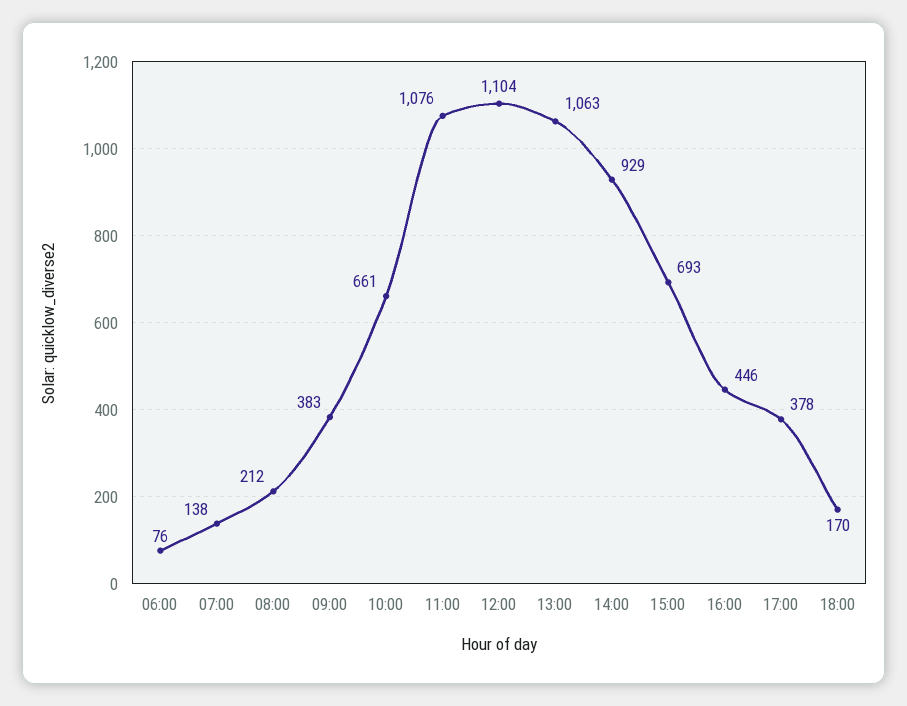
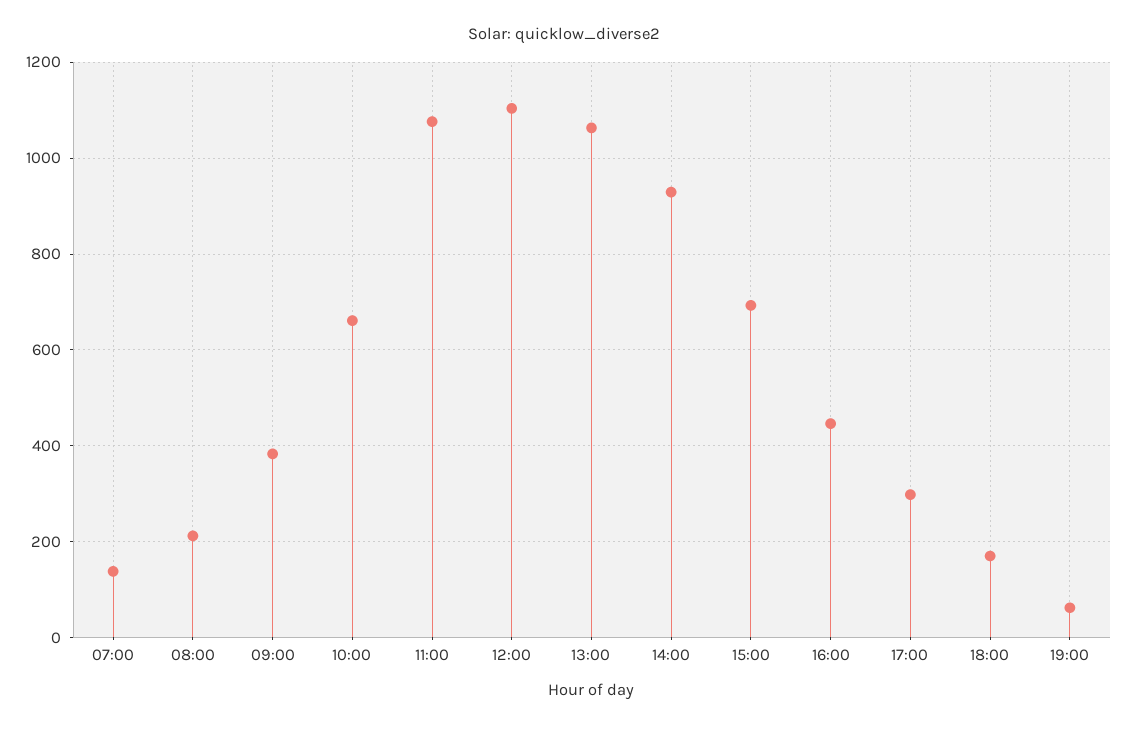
06:00: 76 -> none
17:00: 378 -> 300
19:00: none -> 60

